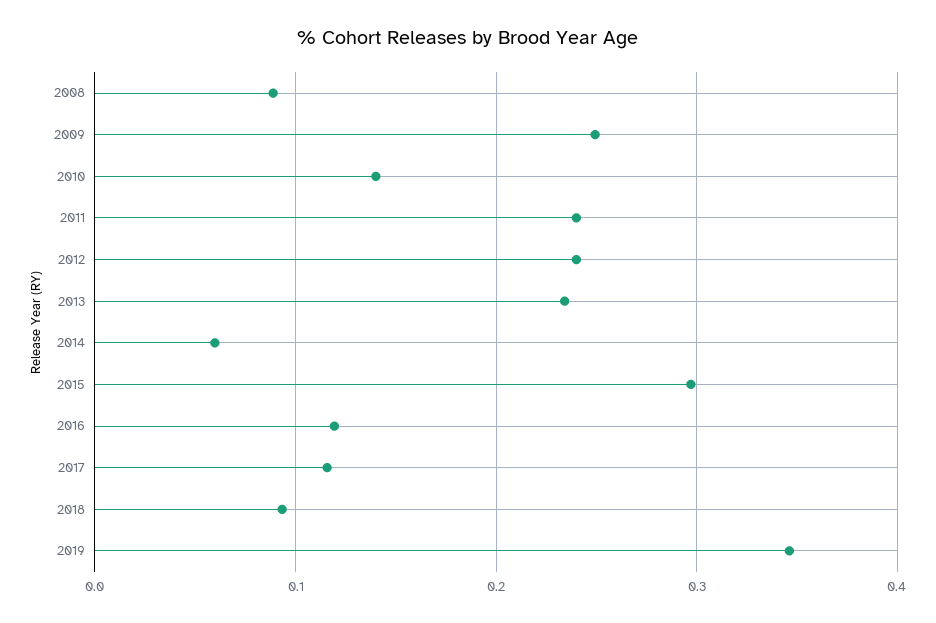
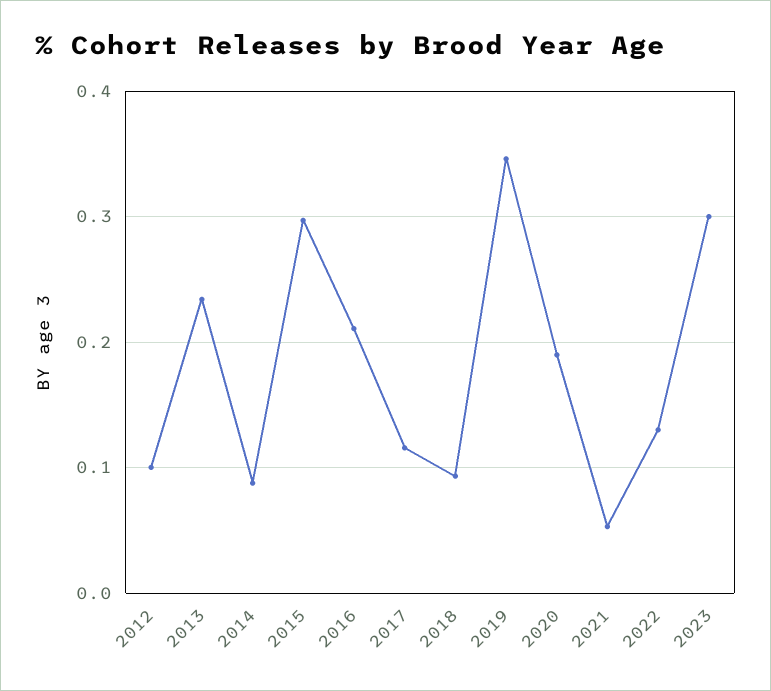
2008: 0.09 -> none
2009: 0.25 -> none
2010: 0.14 -> none
2011: 0.24 -> none
2012: 0.24 -> 0.1
2014: 0.06 -> 0.09
2016: 0.12 -> 0.21
2020: none -> 0.19
2021: none -> 0.05
2022: none -> 0.13
2023: none -> 0.3

